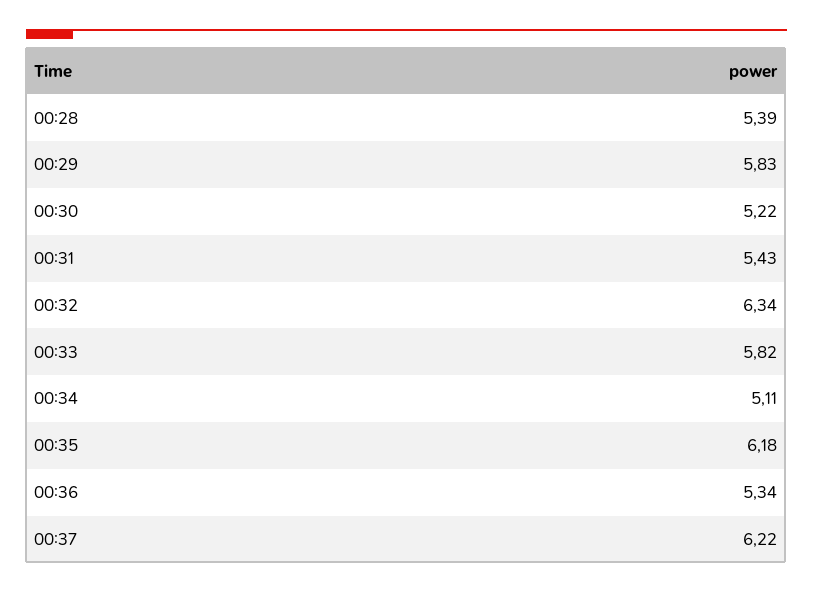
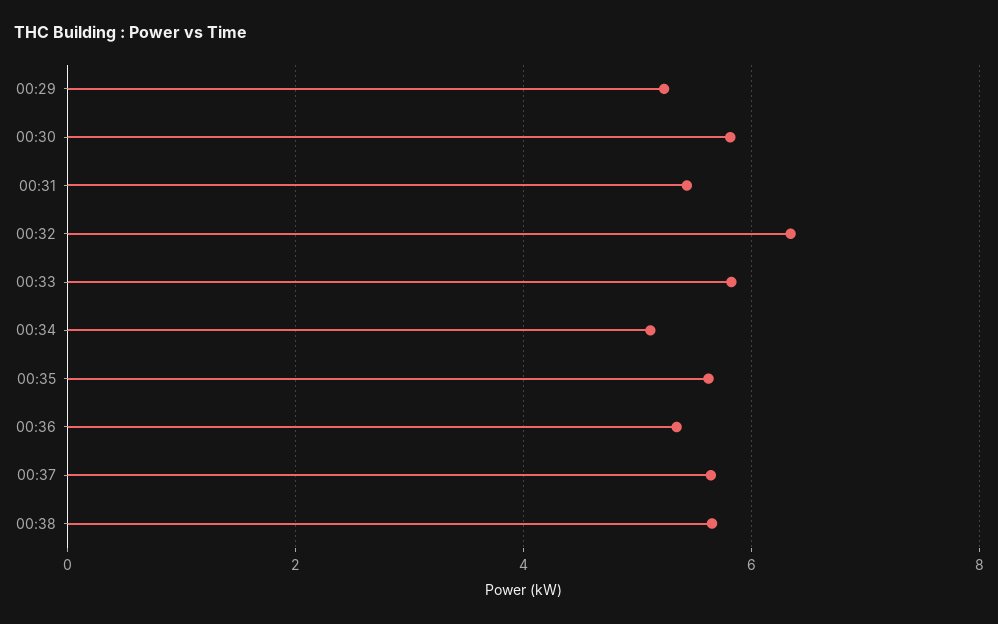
00:28: 5.39 -> none
00:29: 5.83 -> 5.2
00:30: 5.22 -> 5.8
00:35: 6.18 -> 5.6
00:37: 6.22 -> 5.6
00:38: none -> 5.6

